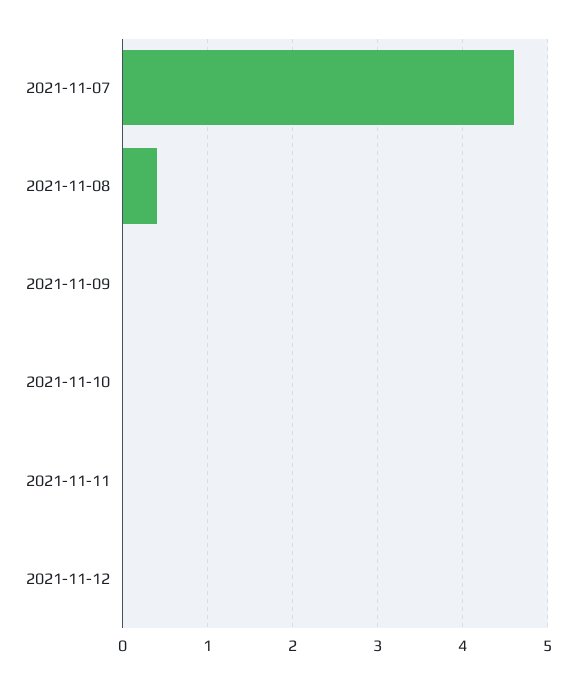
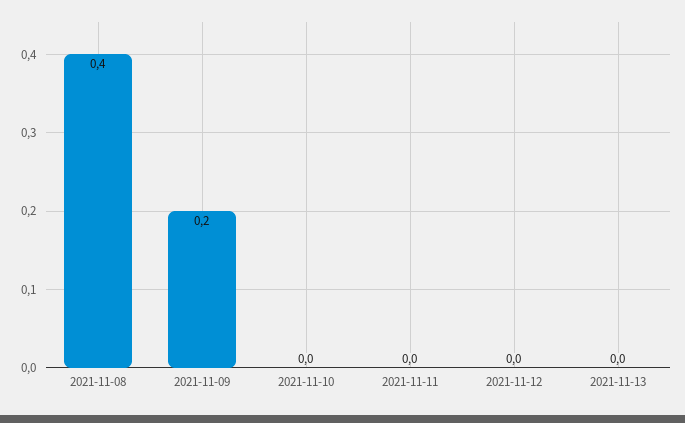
2021-11-07: 4.6 -> none
2021-11-09: 0 -> 0.2
2021-11-13: none -> 0

